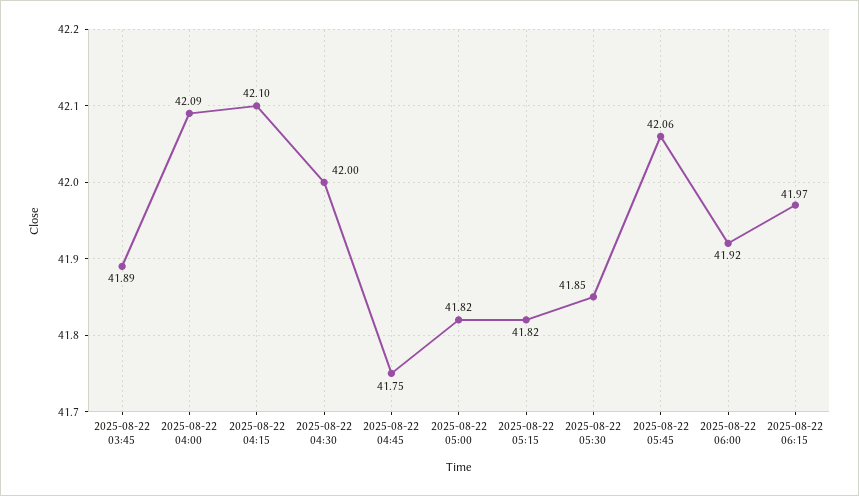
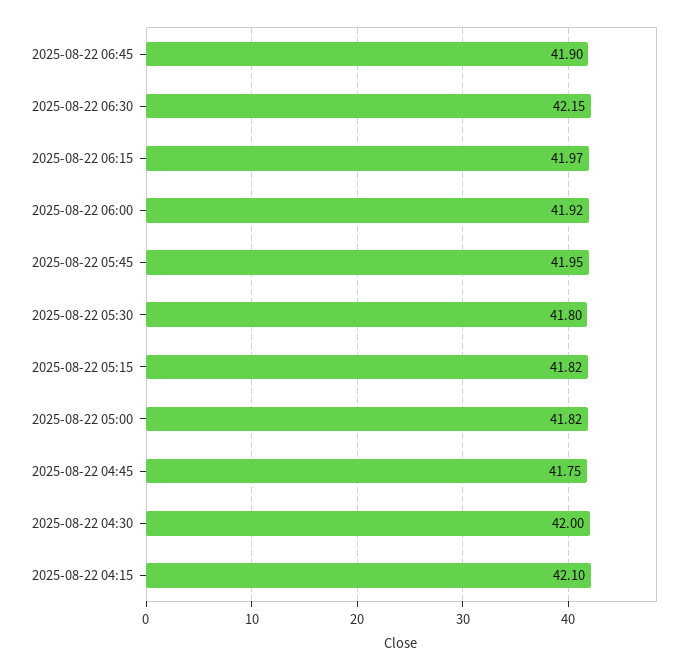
2025-08-22 03:45: 41.89 -> none
2025-08-22 04:00: 42.09 -> none
2025-08-22 05:30: 41.85 -> 41.8
2025-08-22 05:45: 42.06 -> 41.95
2025-08-22 06:45: none -> 41.9
2025-08-22 06:30: none -> 42.15

